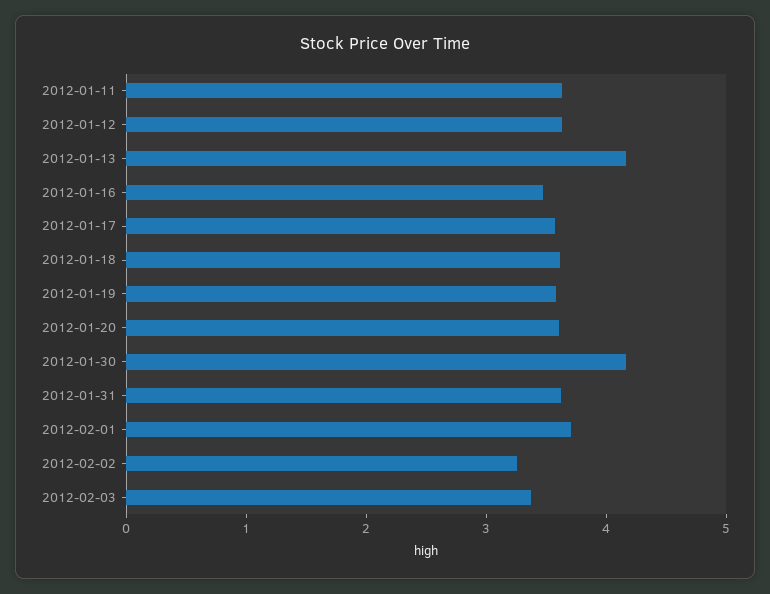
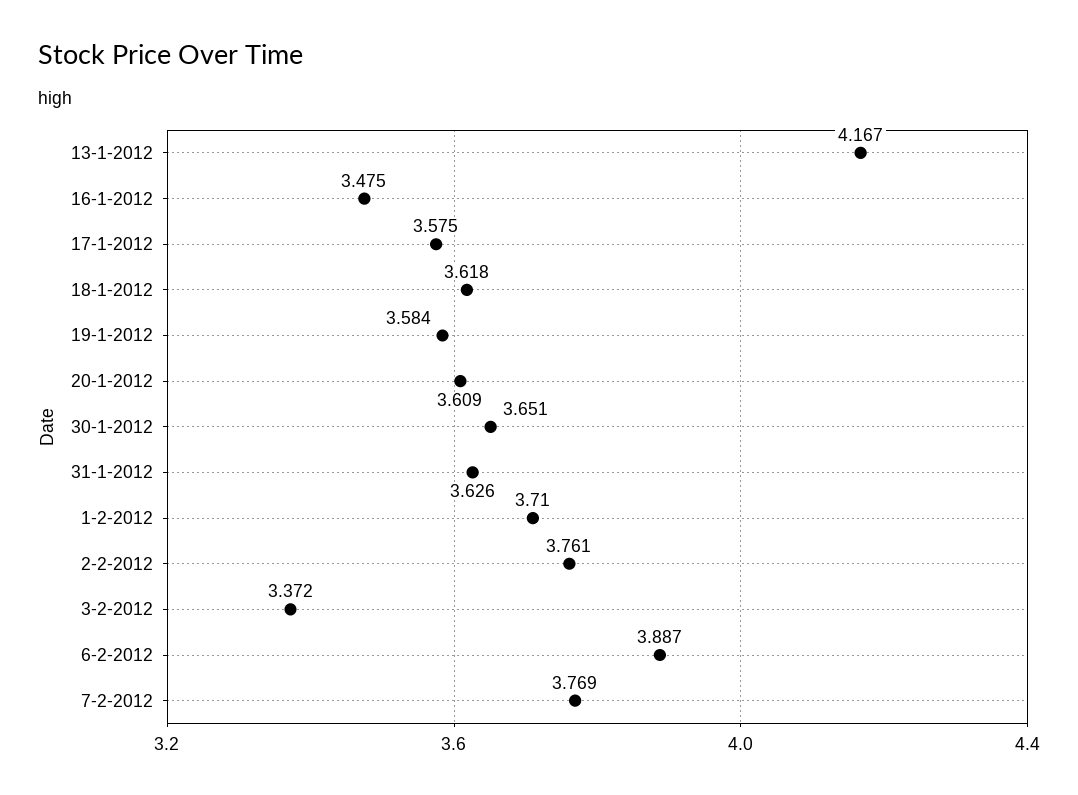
2012-01-11: 3.6 -> none
2012-01-12: 3.6 -> none
2012-01-30: 4.2 -> 3.651
2012-02-02: 3.2 -> 3.761
6-2-2012: none -> 3.887
7-2-2012: none -> 3.769

